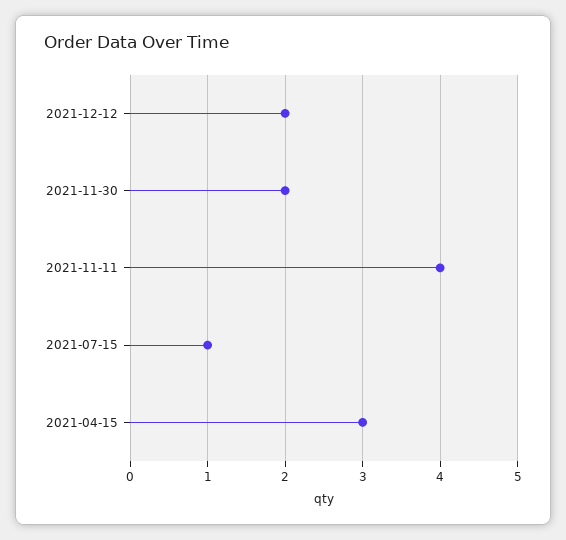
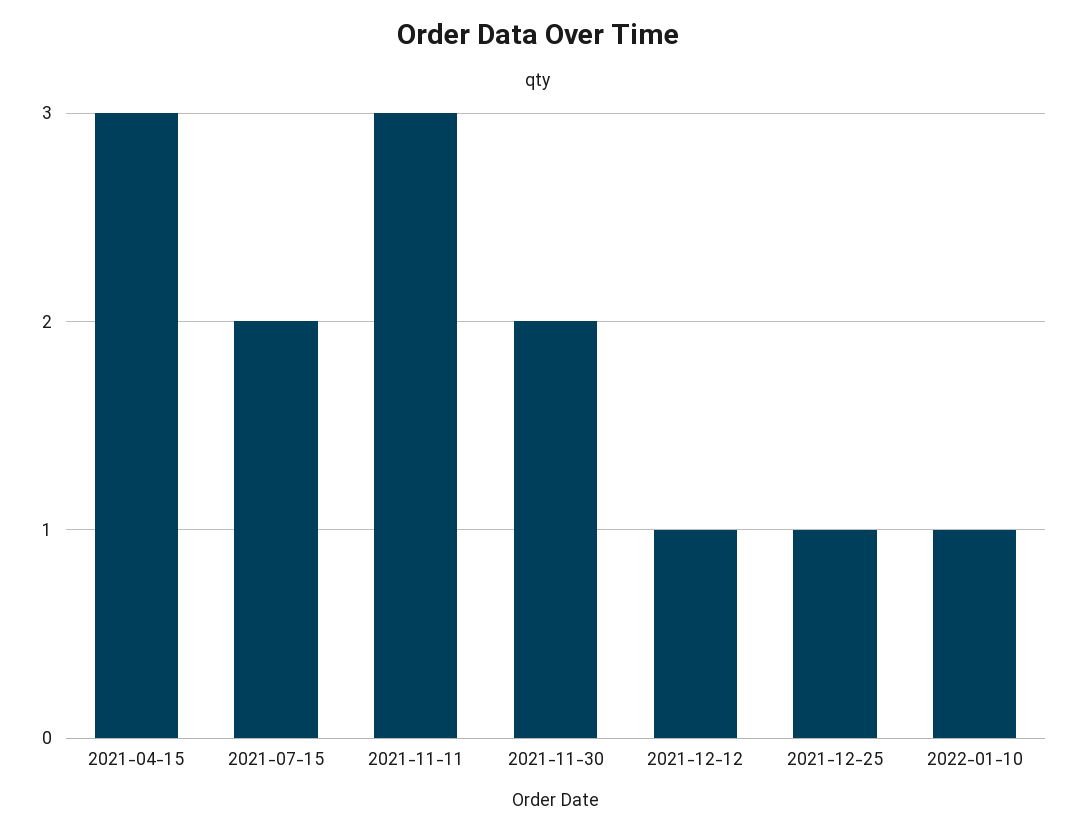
2021-12-12: 2 -> 1
2021-11-11: 4 -> 3
2021-07-15: 1 -> 2
2021-12-25: none -> 1
2022-01-10: none -> 1

